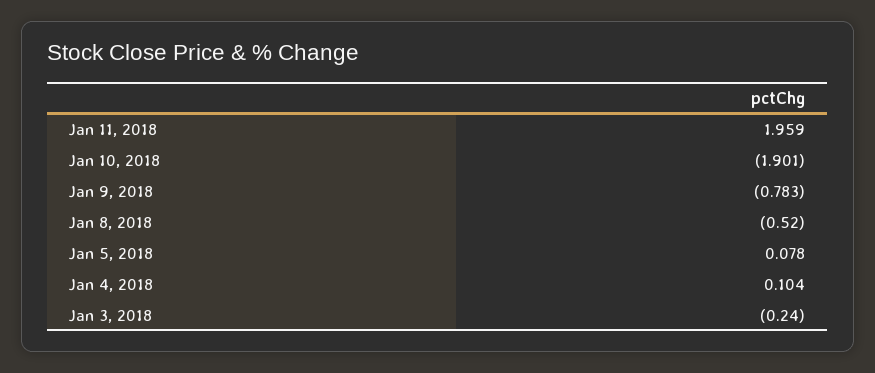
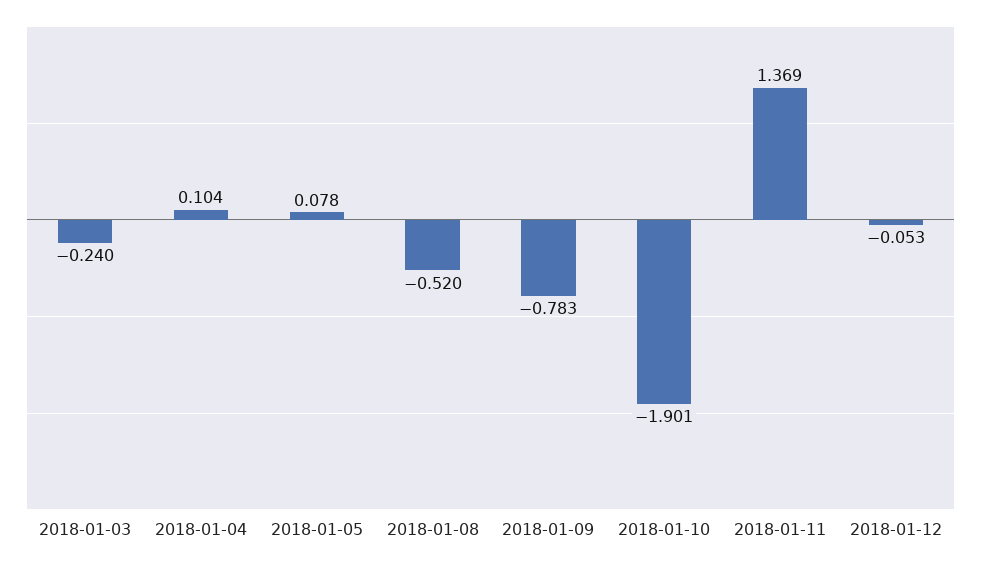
Jan 11, 2018: 1.959 -> 1.369
2018-01-12: none -> -0.053

